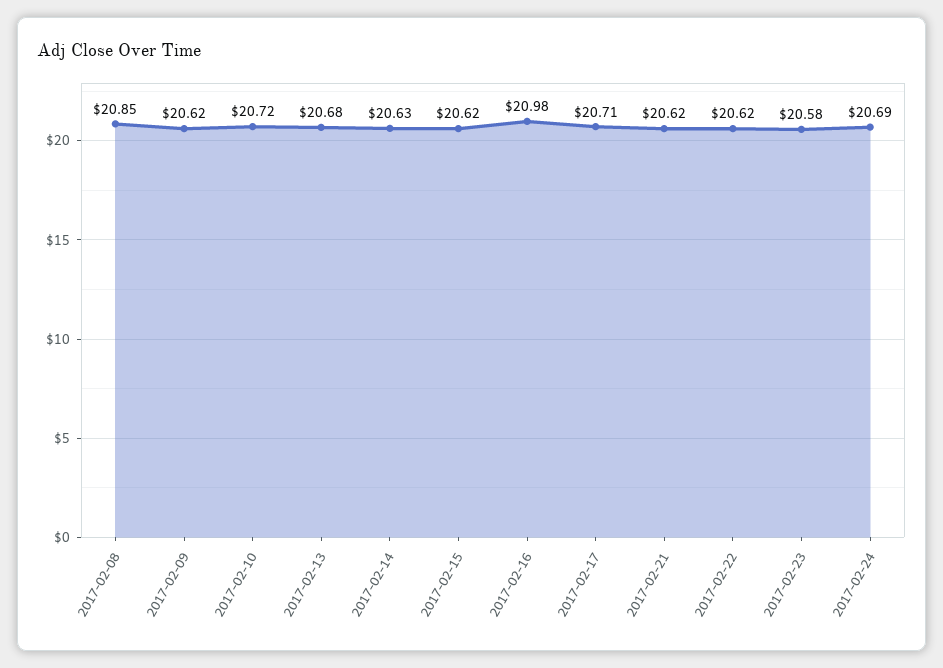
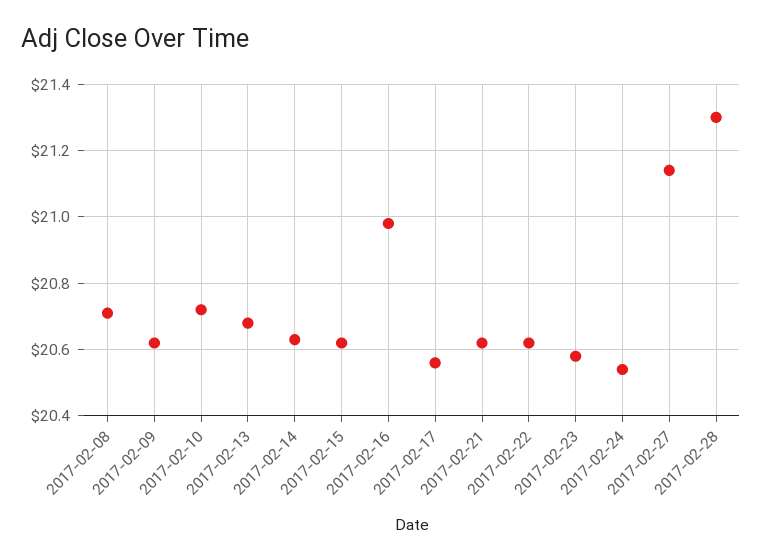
2017-02-08: 20.85 -> 20.7
2017-02-17: 20.71 -> 20.55
2017-02-24: 20.69 -> 20.55
2017-02-27: none -> 21.15
2017-02-28: none -> 21.3

